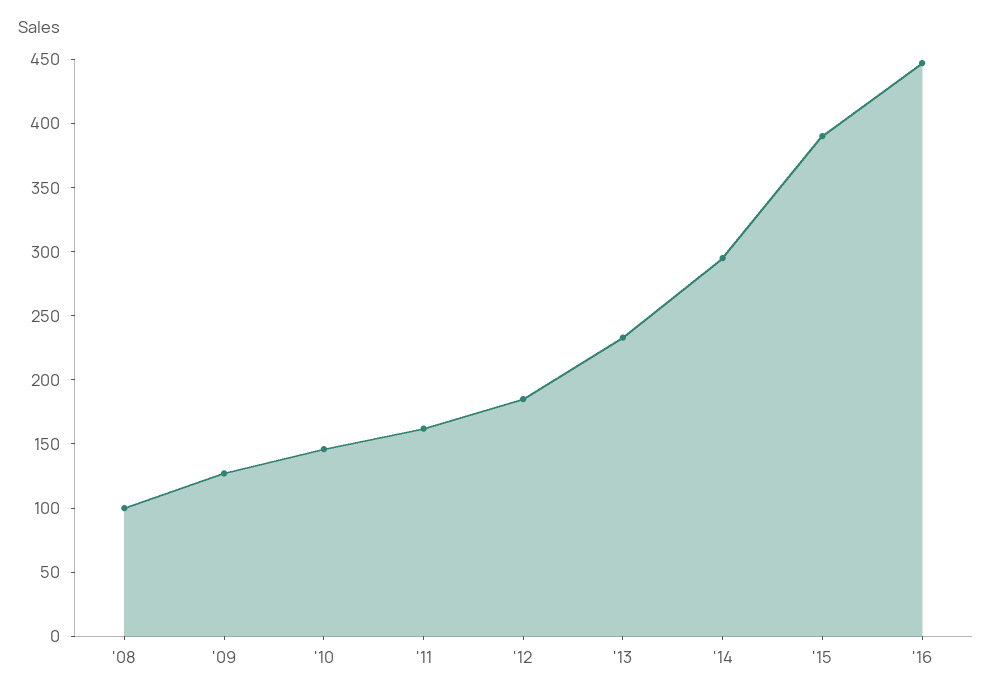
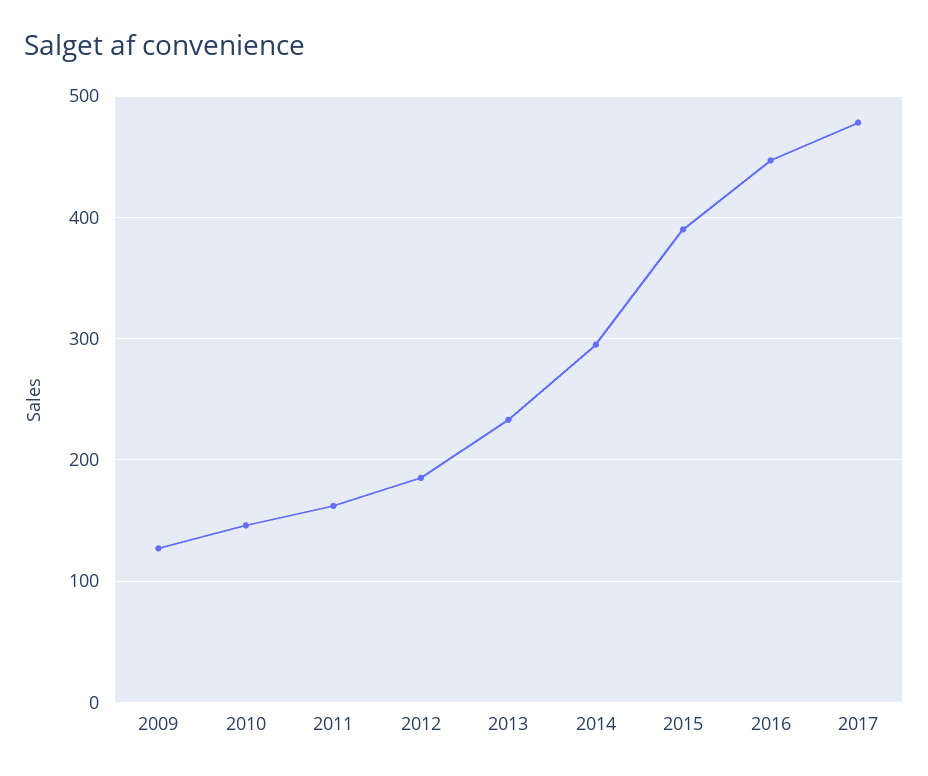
'08: 100 -> none
2017: none -> 480

